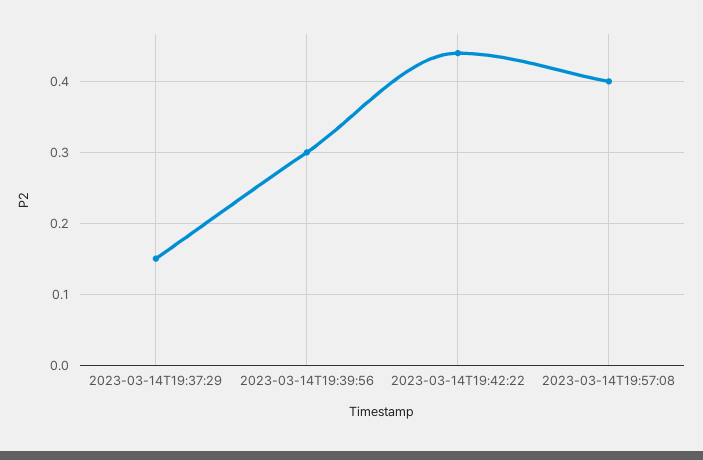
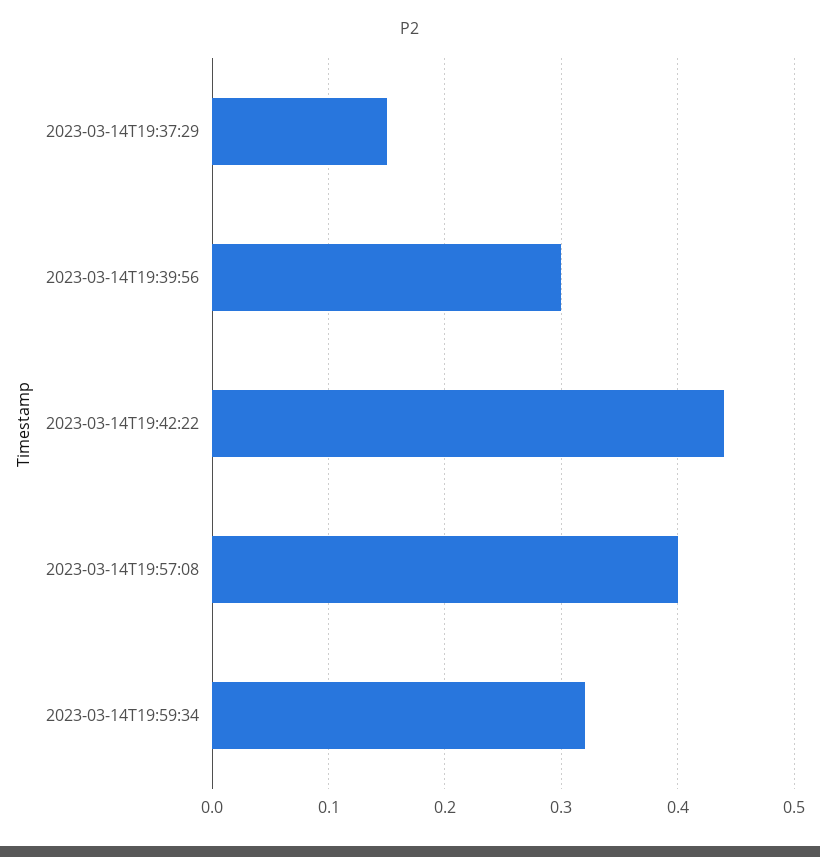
2023-03-14T19:59:34: none -> 0.32

